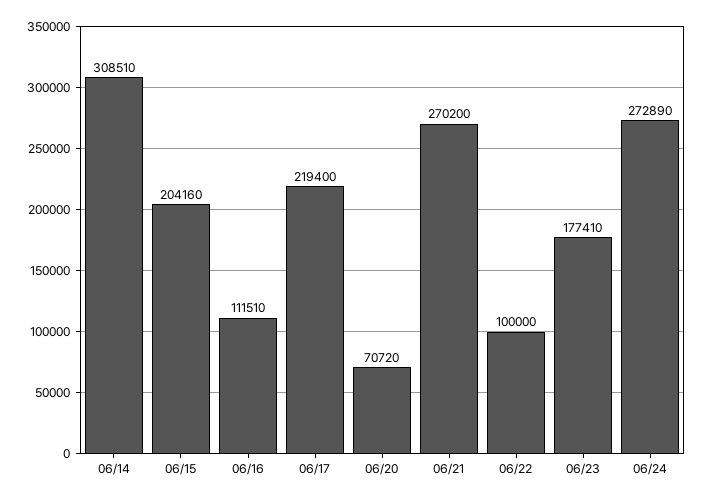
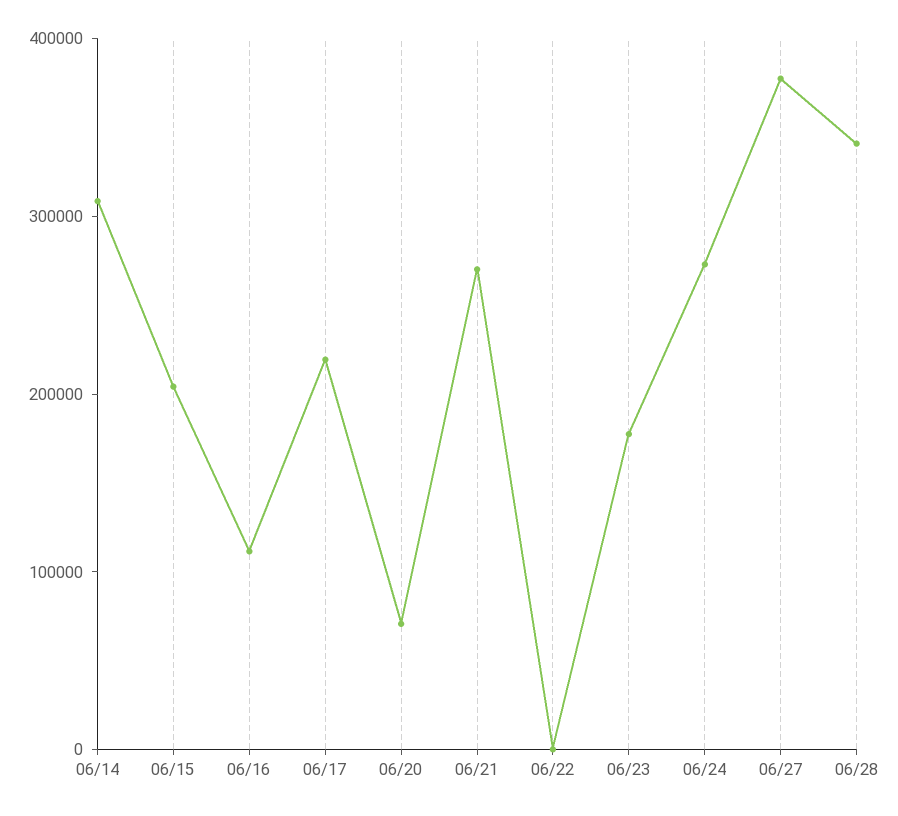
06/22: 100000 -> 0
06/27: none -> 380000
06/28: none -> 340000

